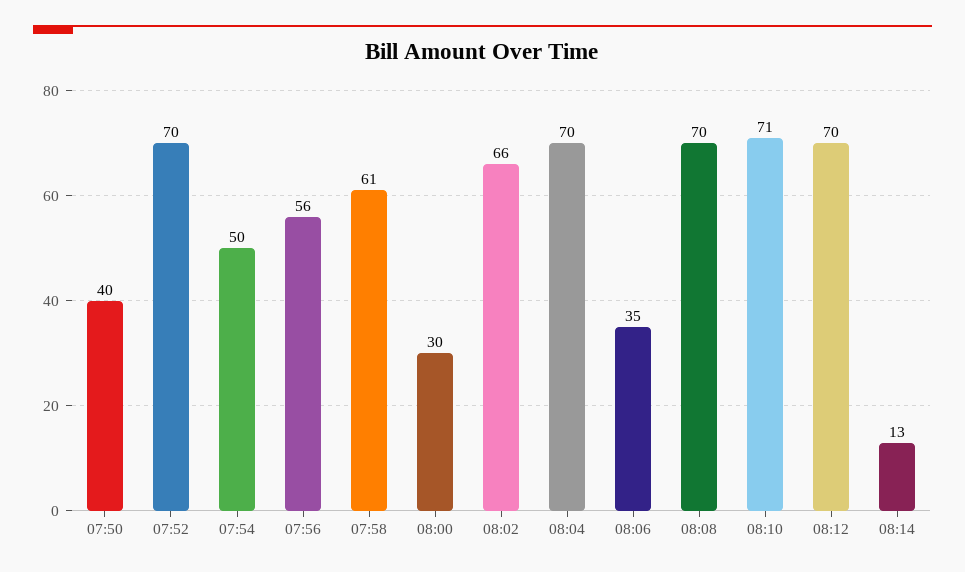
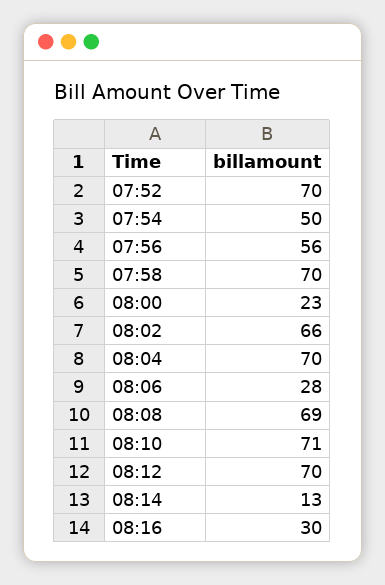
07:50: 40 -> none
07:58: 61 -> 70
08:00: 30 -> 23
08:06: 35 -> 28
08:08: 70 -> 69
08:16: none -> 30

